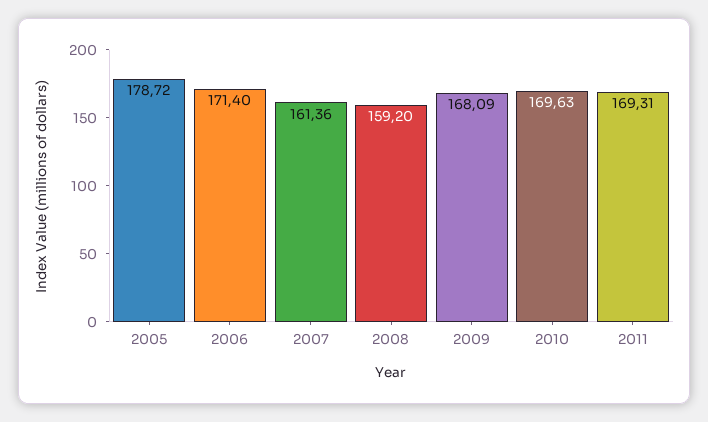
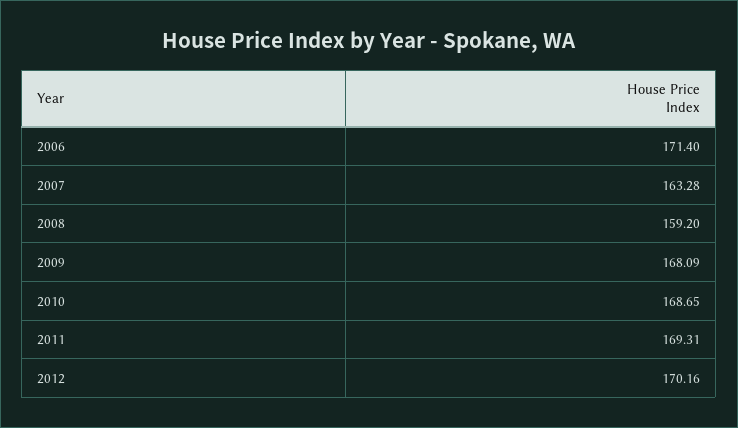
2005: 178.72 -> none
2007: 161.36 -> 163.28
2010: 169.63 -> 168.65
2012: none -> 170.16

